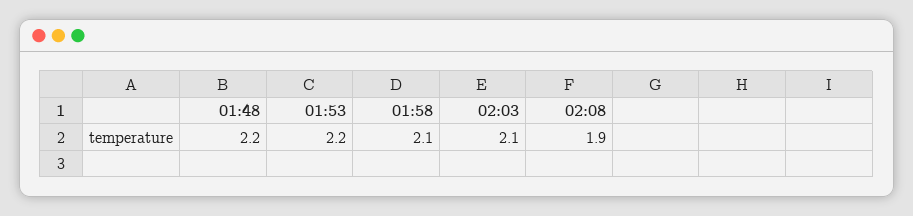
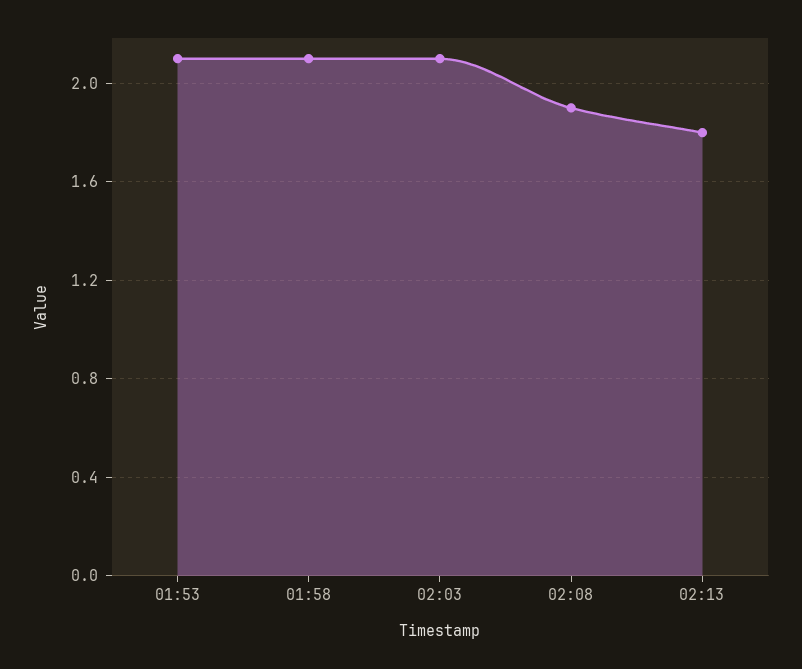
01:48: 2.2 -> none
01:53: 2.2 -> 2.1
02:13: none -> 1.8

